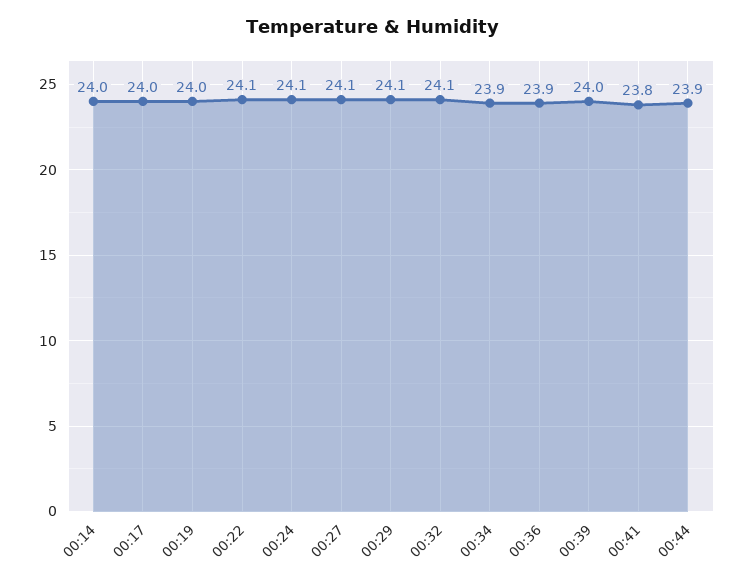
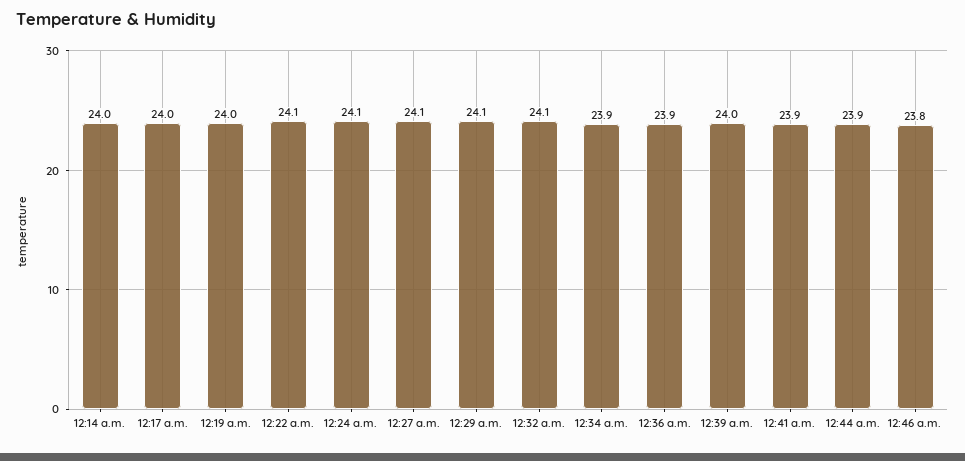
00:41: 23.8 -> 23.9
12:46 a.m.: none -> 23.8

